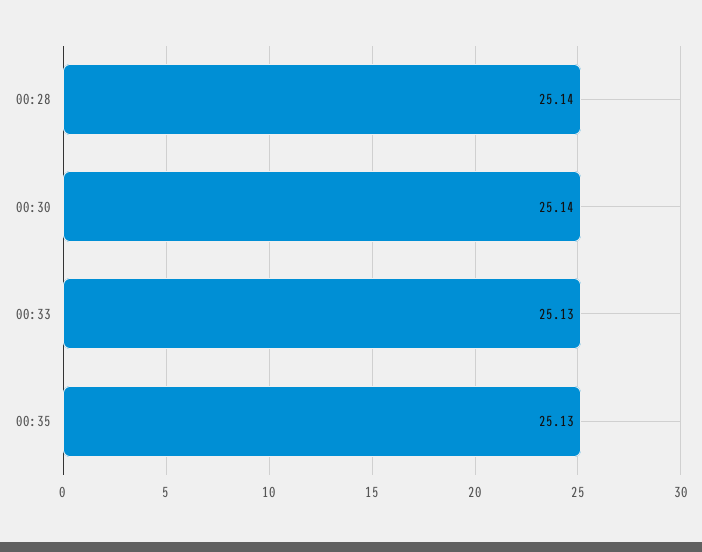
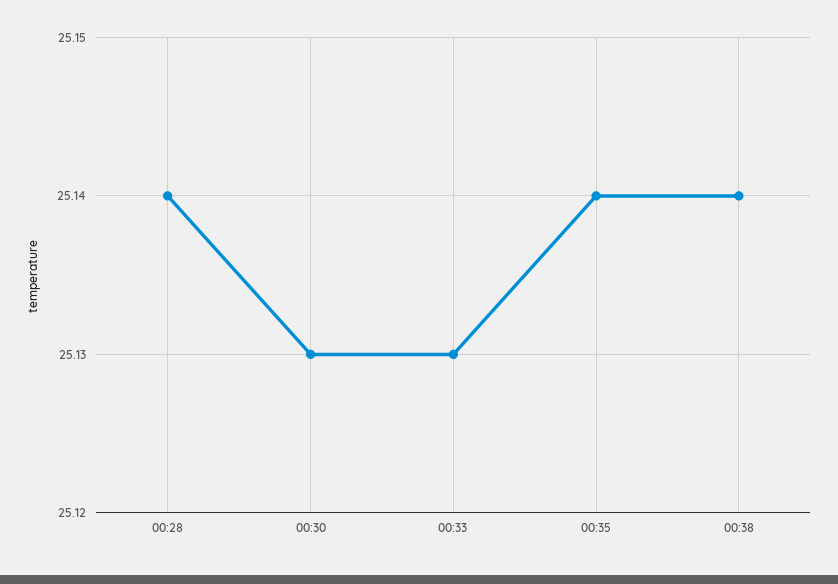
00:30: 25.14 -> 25.13
00:35: 25.13 -> 25.14
00:38: none -> 25.14

